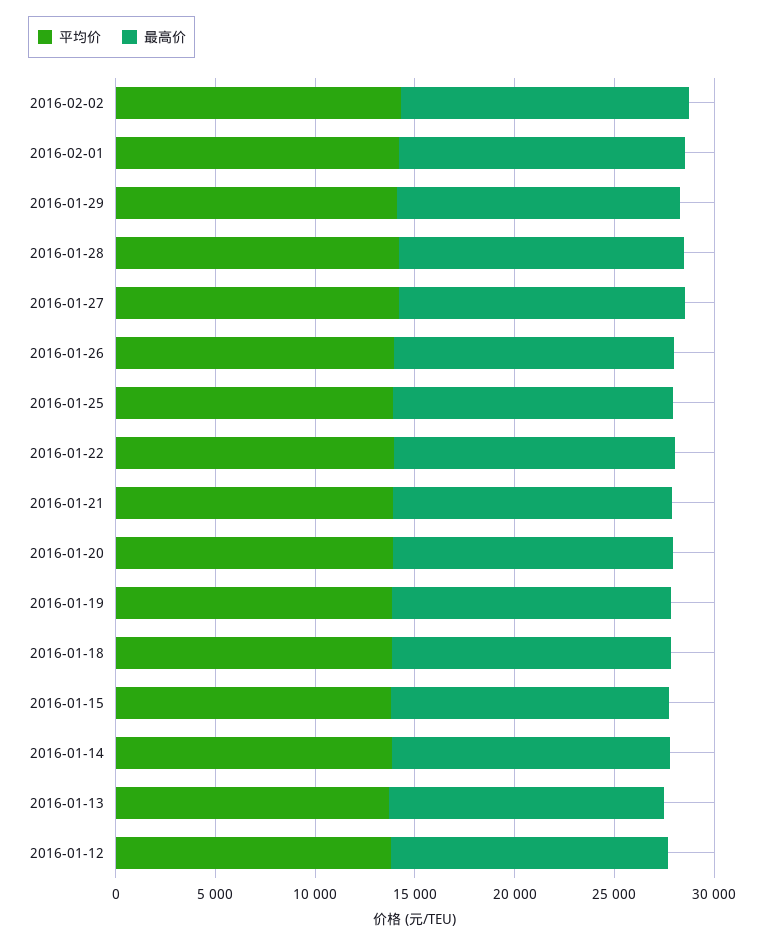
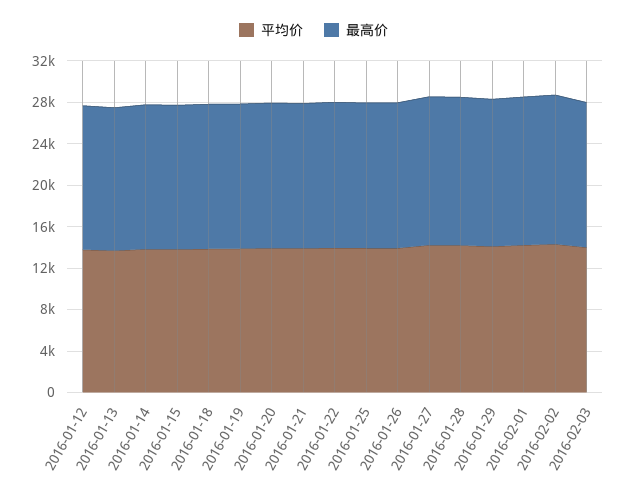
平均价, 2016-02-03: none -> 14000
最高价, 2016-02-03: none -> 14000

